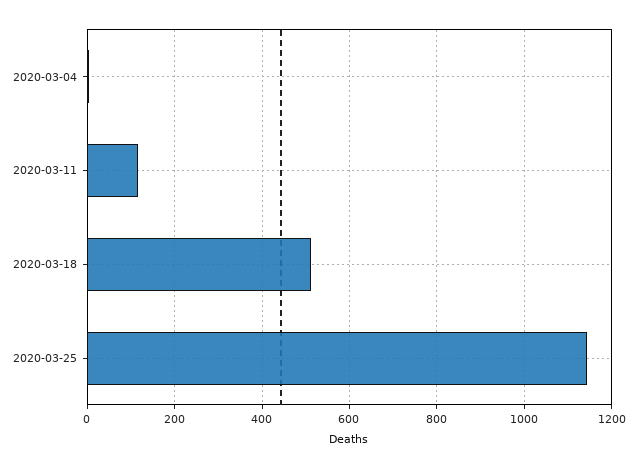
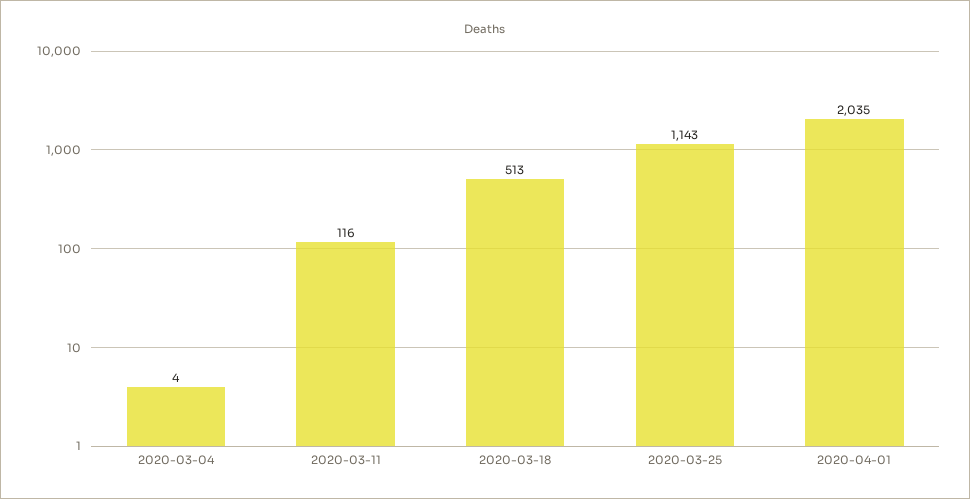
2020-04-01: none -> 2035

